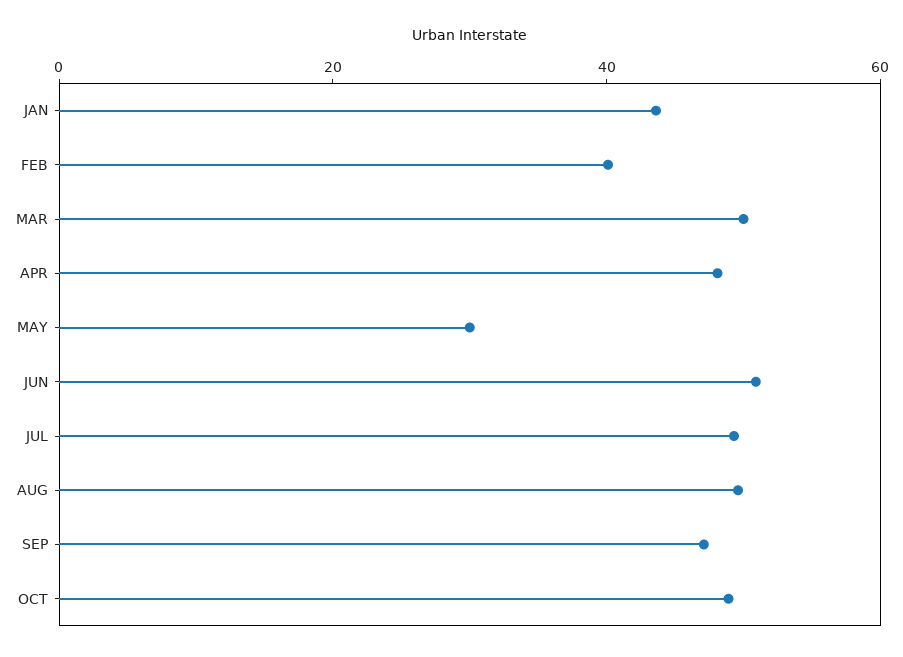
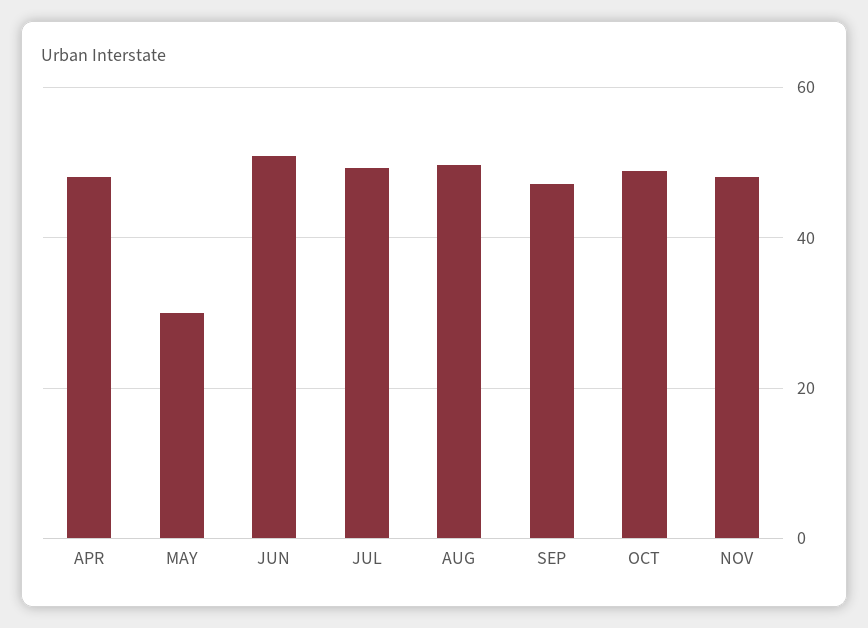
JAN: 45 -> none
FEB: 40 -> none
MAR: 50 -> none
NOV: none -> 48

